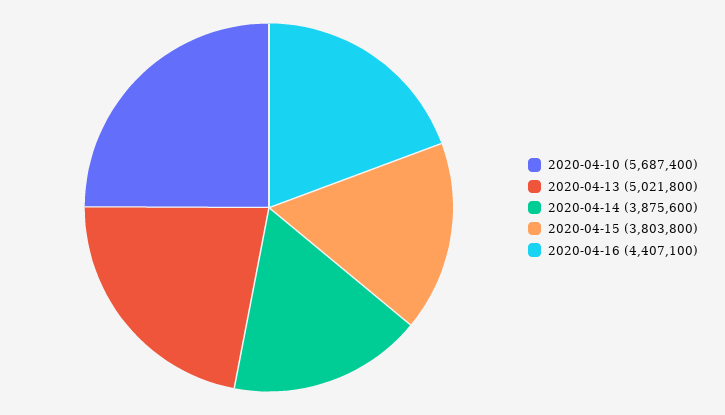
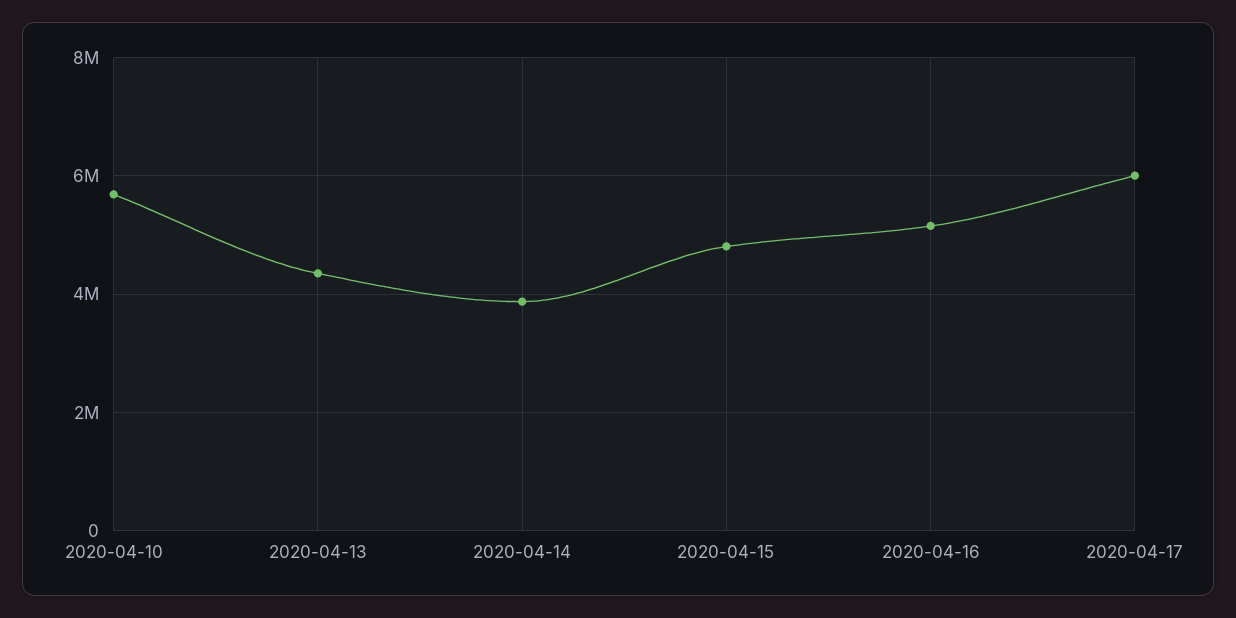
2020-04-13: 5021800 -> 4400000
2020-04-15: 3803800 -> 4800000
2020-04-16: 4407100 -> 5200000
2020-04-17: none -> 6000000

